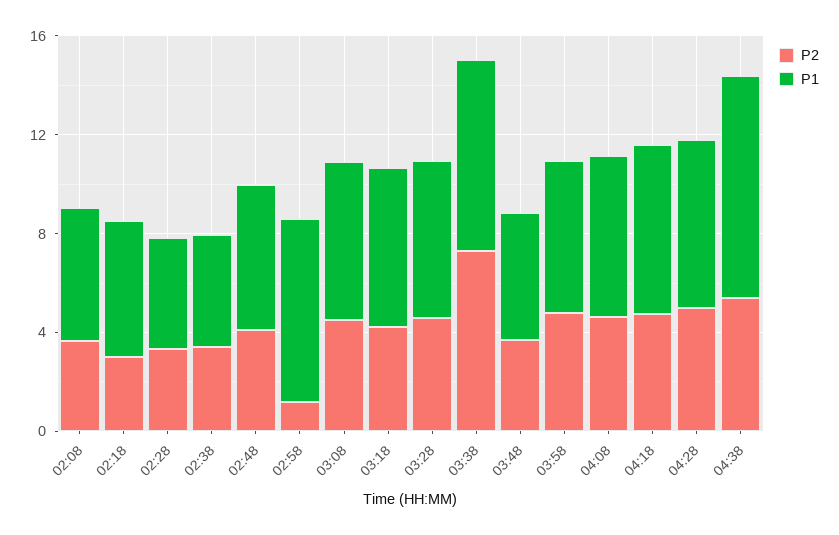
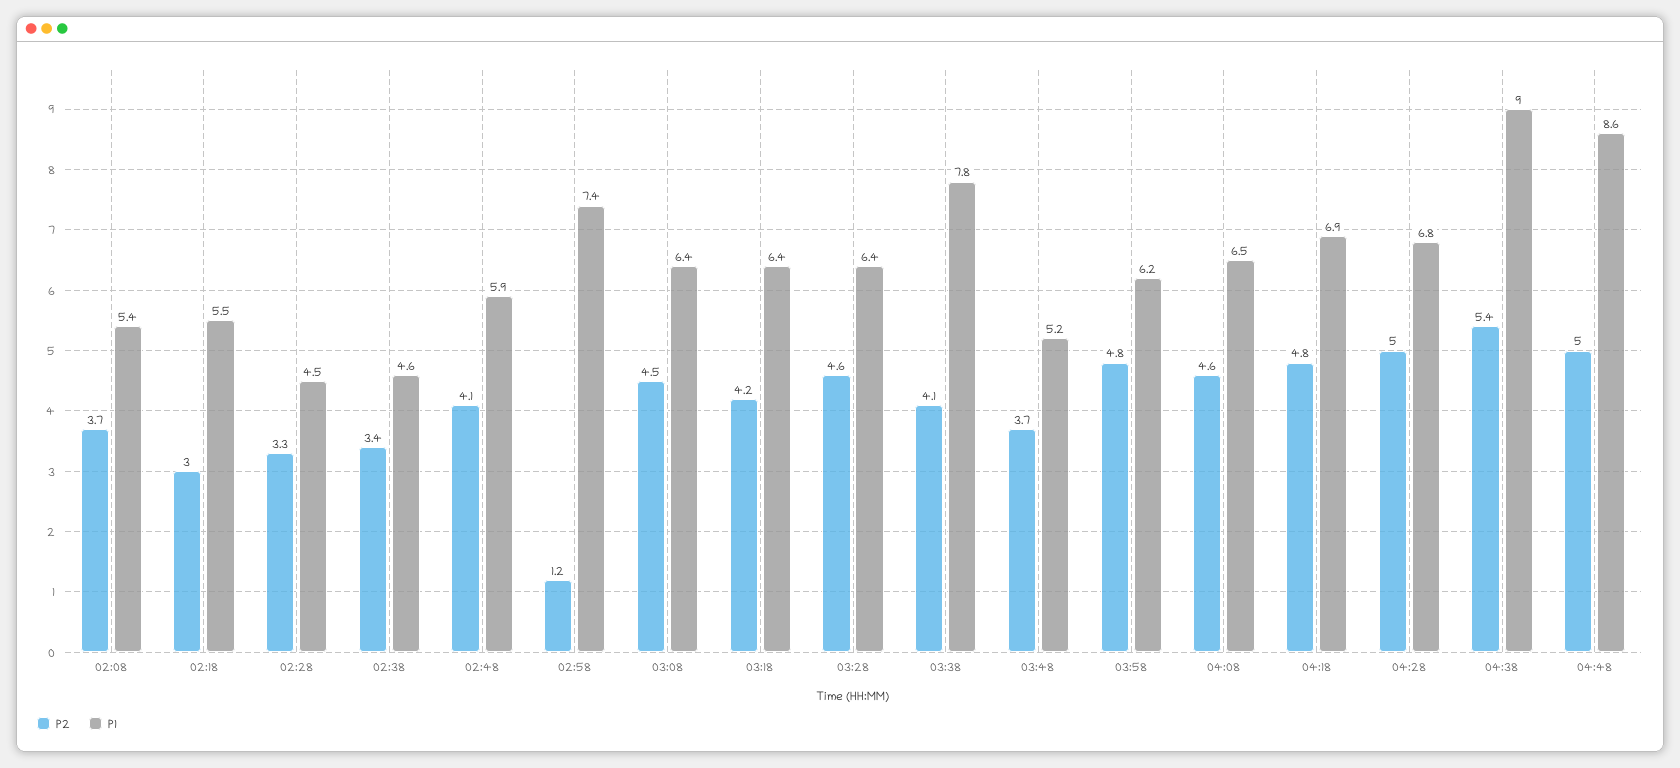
P2, 03:38: 7 -> 4.1
P2, 04:48: none -> 5
P1, 04:48: none -> 8.6

